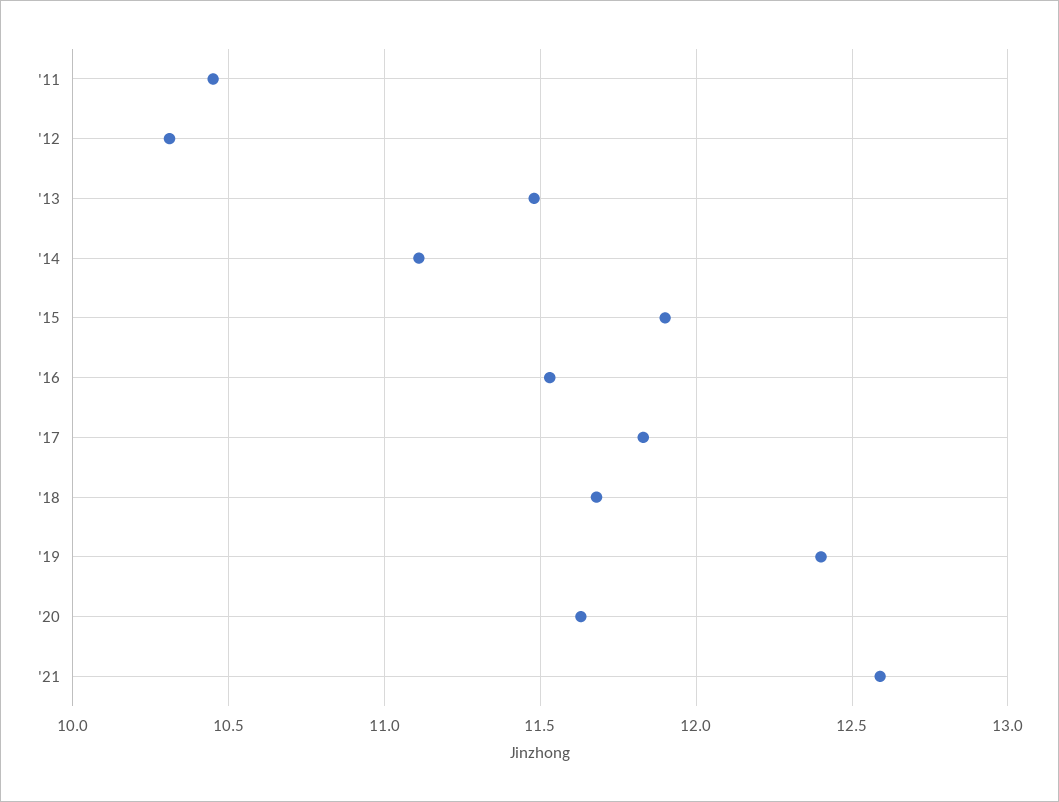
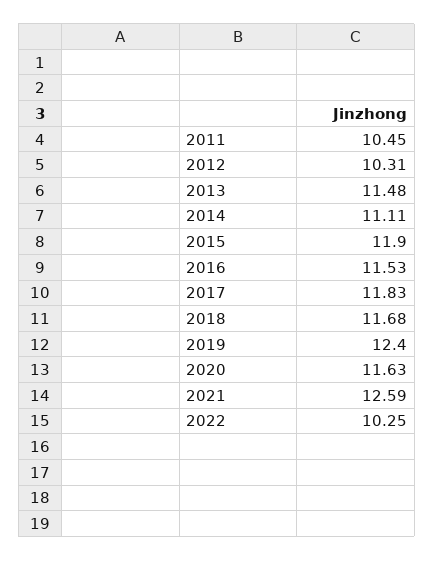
2022: none -> 10.25

